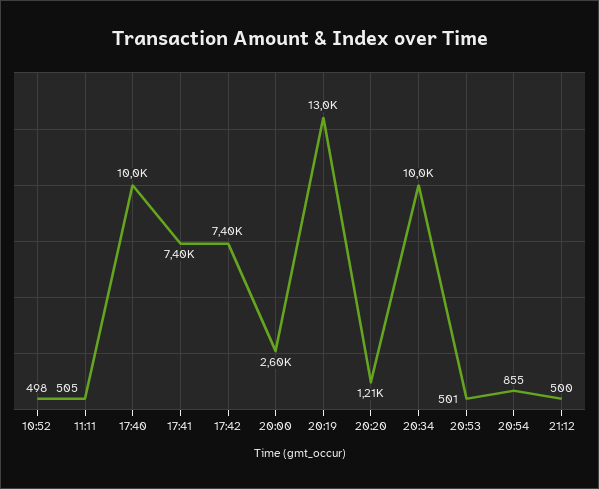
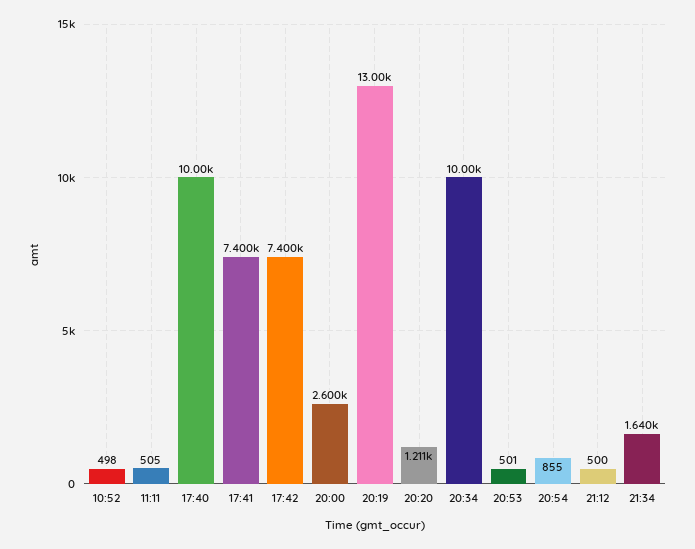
21:34: none -> 1640

